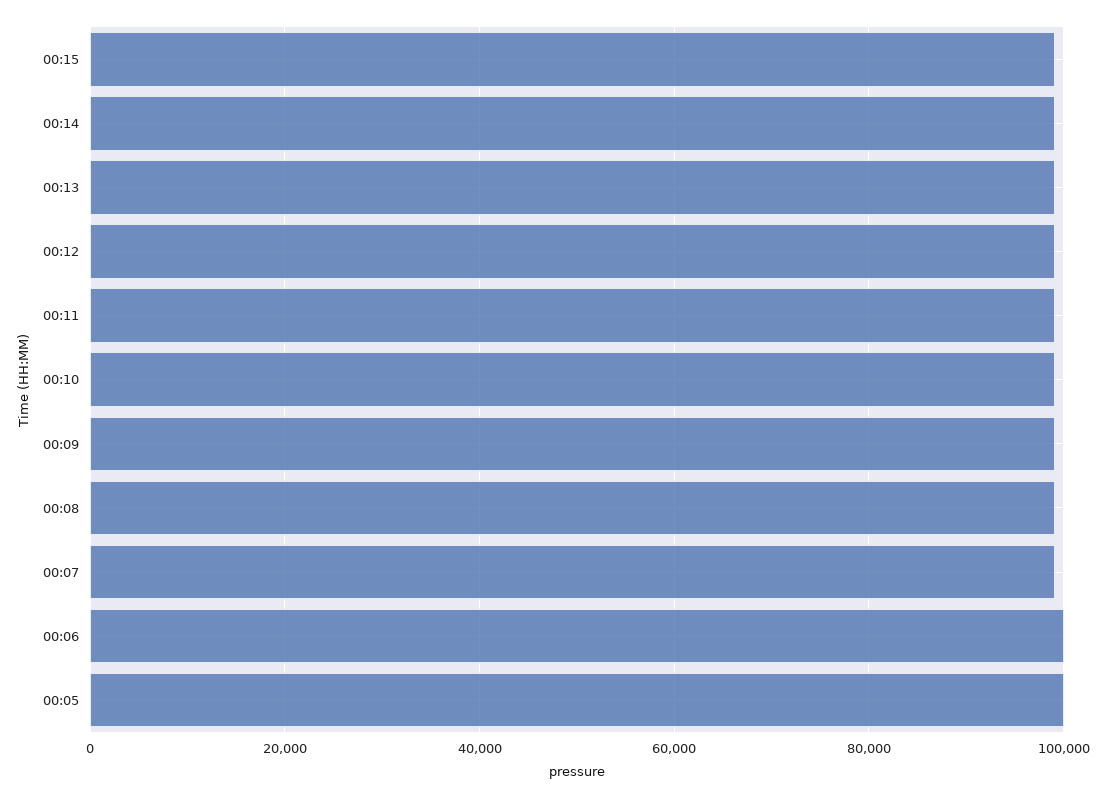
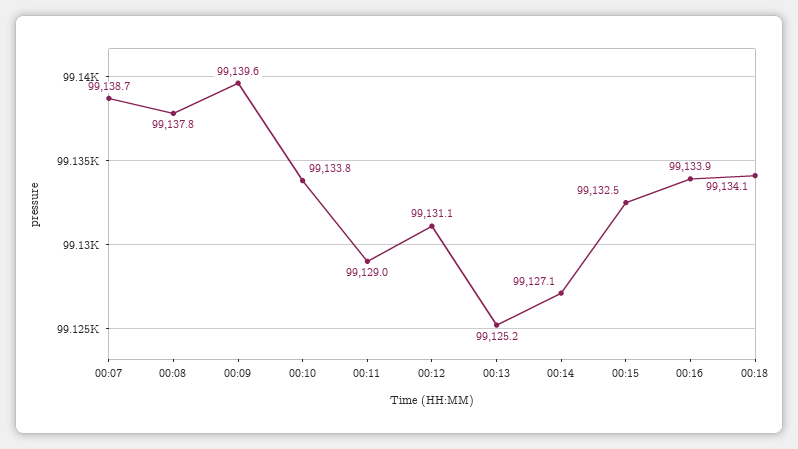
00:06: 100000 -> none
00:05: 100000 -> none
00:16: none -> 99133.9
00:18: none -> 99134.1

